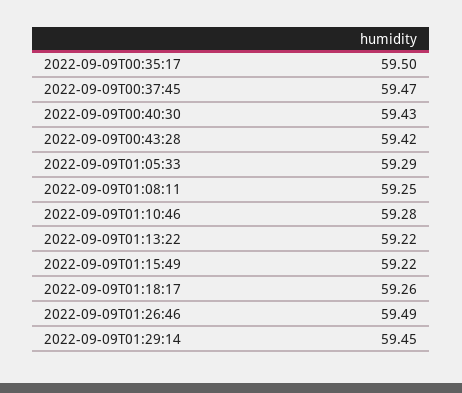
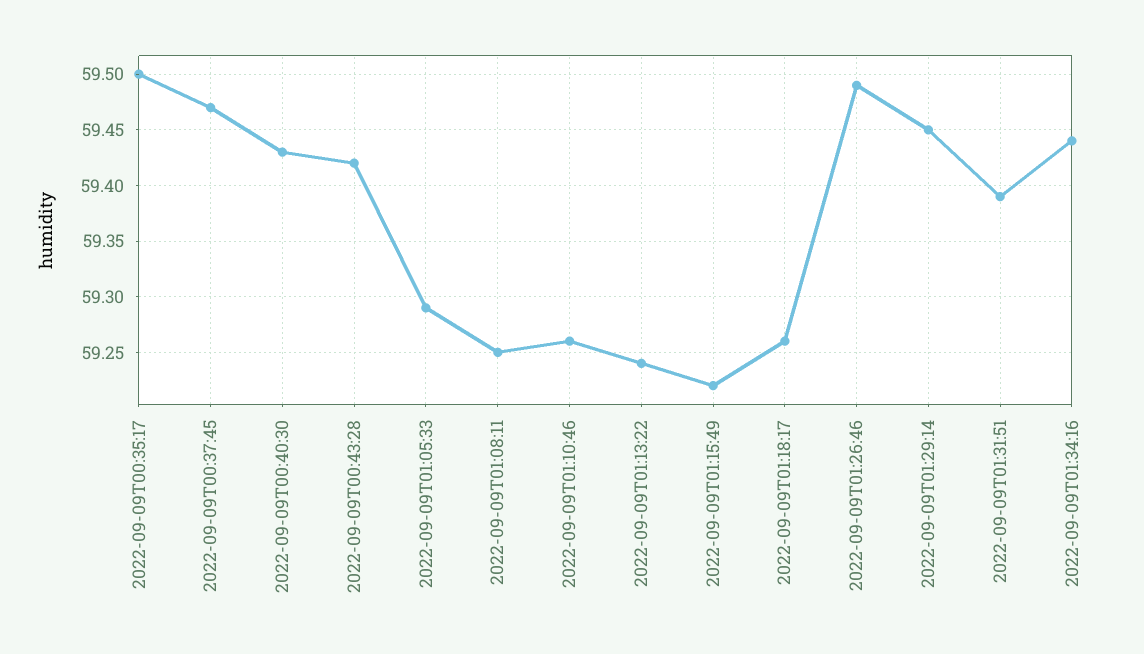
2022-09-09T01:10:46: 59.28 -> 59.26
2022-09-09T01:13:22: 59.22 -> 59.24
2022-09-09T01:31:51: none -> 59.39
2022-09-09T01:34:16: none -> 59.44

